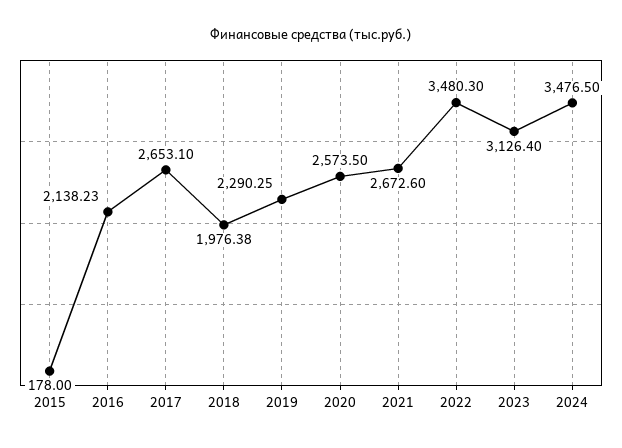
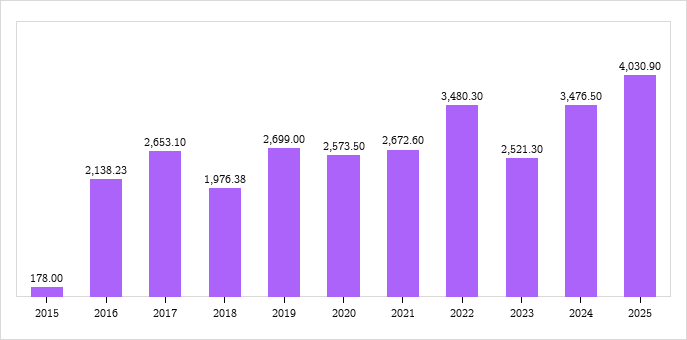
2019: 2290.25 -> 2699
2023: 3126.4 -> 2521.3
2025: none -> 4030.9

